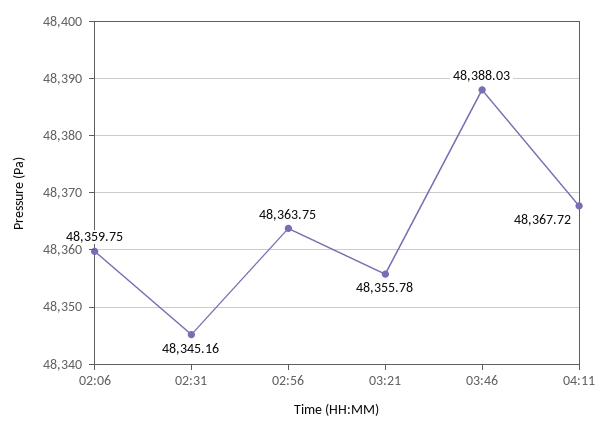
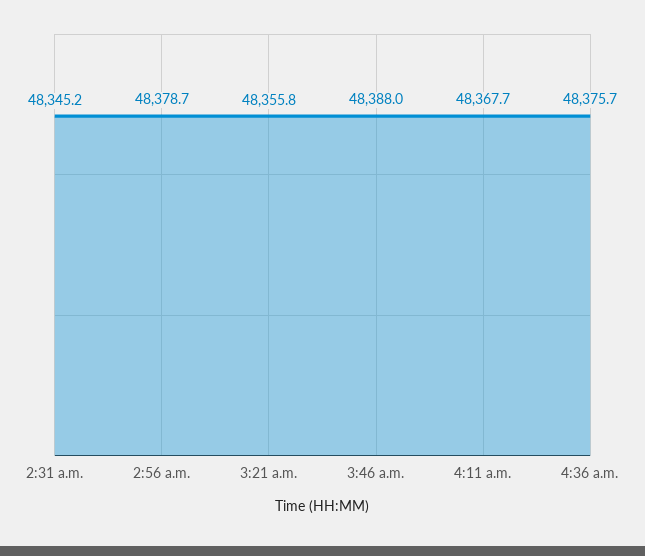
02:06: 48359.75 -> none
02:56: 48363.75 -> 48378.7
4:36 a.m.: none -> 48375.7

